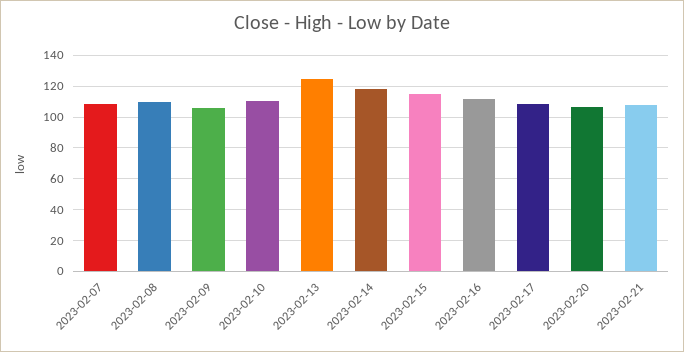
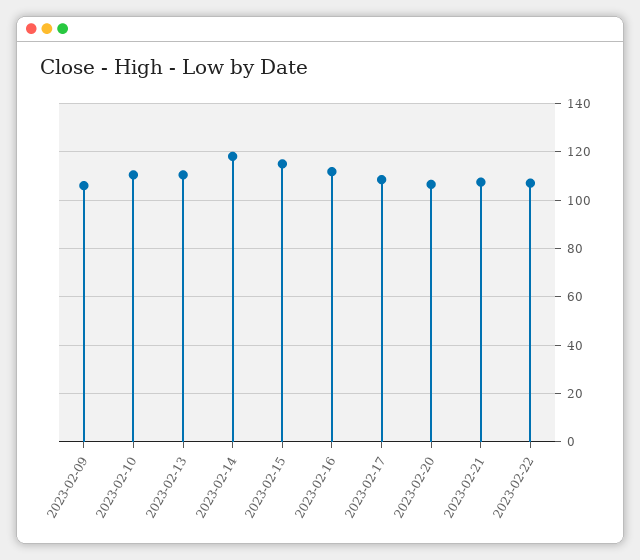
2023-02-07: 110 -> none
2023-02-08: 110 -> none
2023-02-13: 125 -> 110
2023-02-22: none -> 107.5

